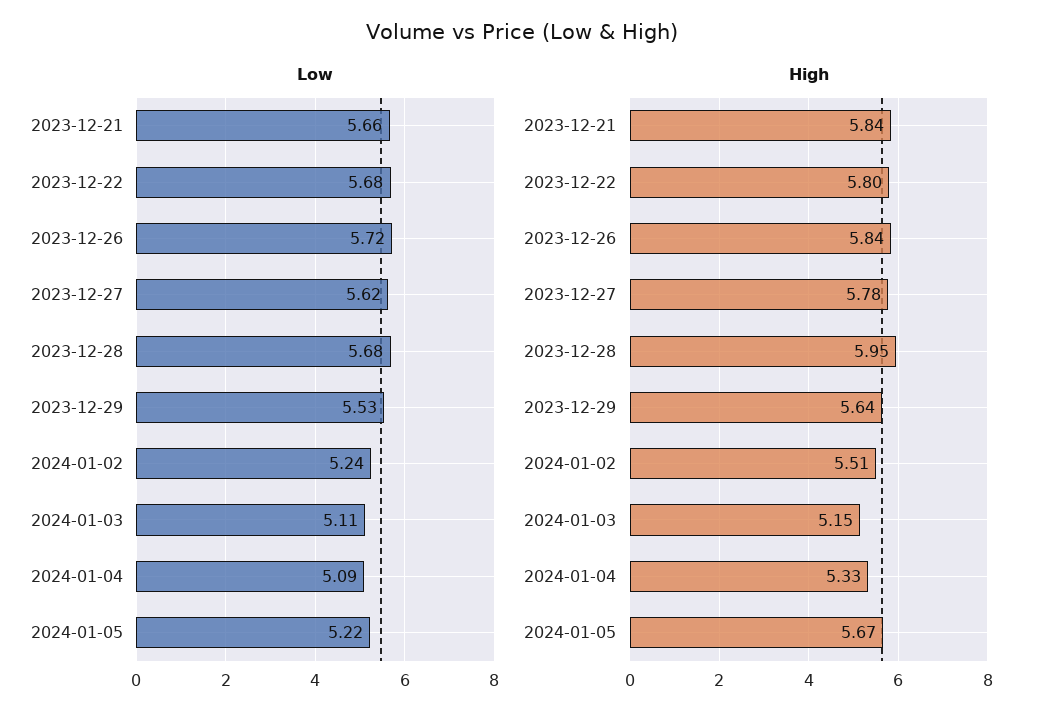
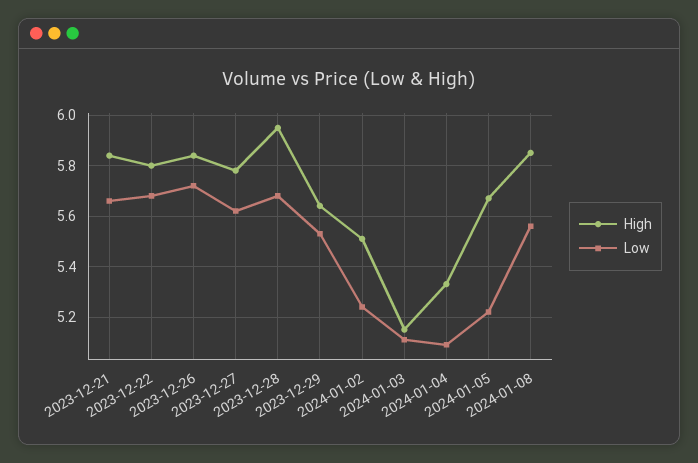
High, 2024-01-08: none -> 5.85
Low, 2024-01-08: none -> 5.55

